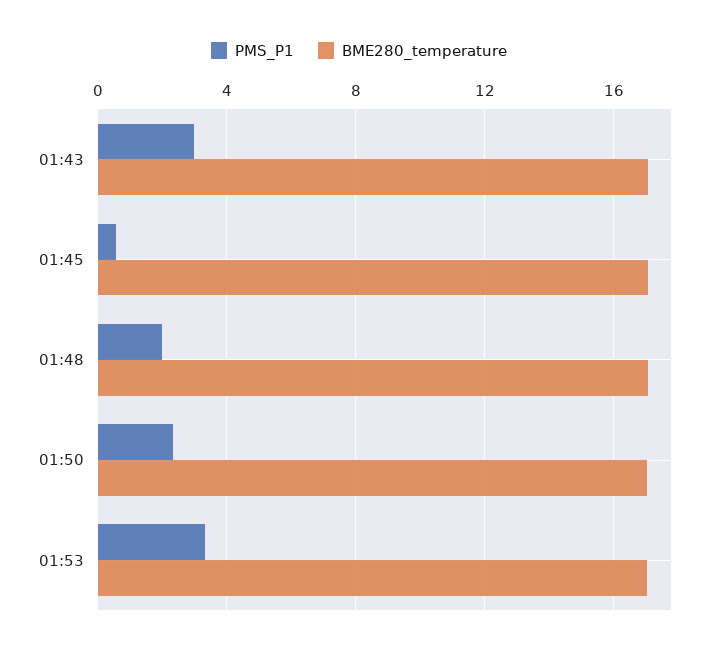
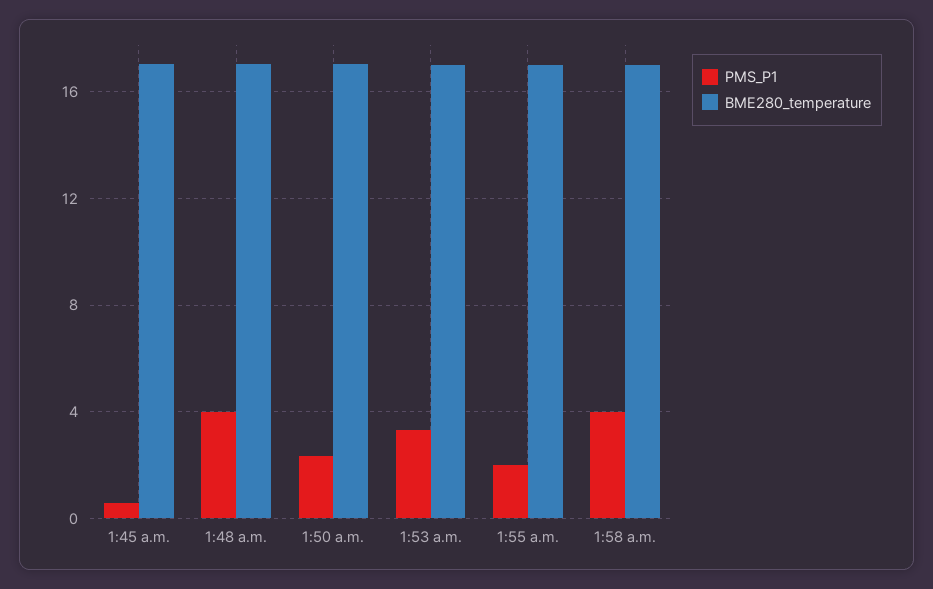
PMS_P1, 01:43: 3 -> none
BME280_temperature, 01:43: 17 -> none
PMS_P1, 01:48: 2 -> 4
PMS_P1, 1:55 a.m.: none -> 2
BME280_temperature, 1:55 a.m.: none -> 17
PMS_P1, 1:58 a.m.: none -> 4
BME280_temperature, 1:58 a.m.: none -> 17

